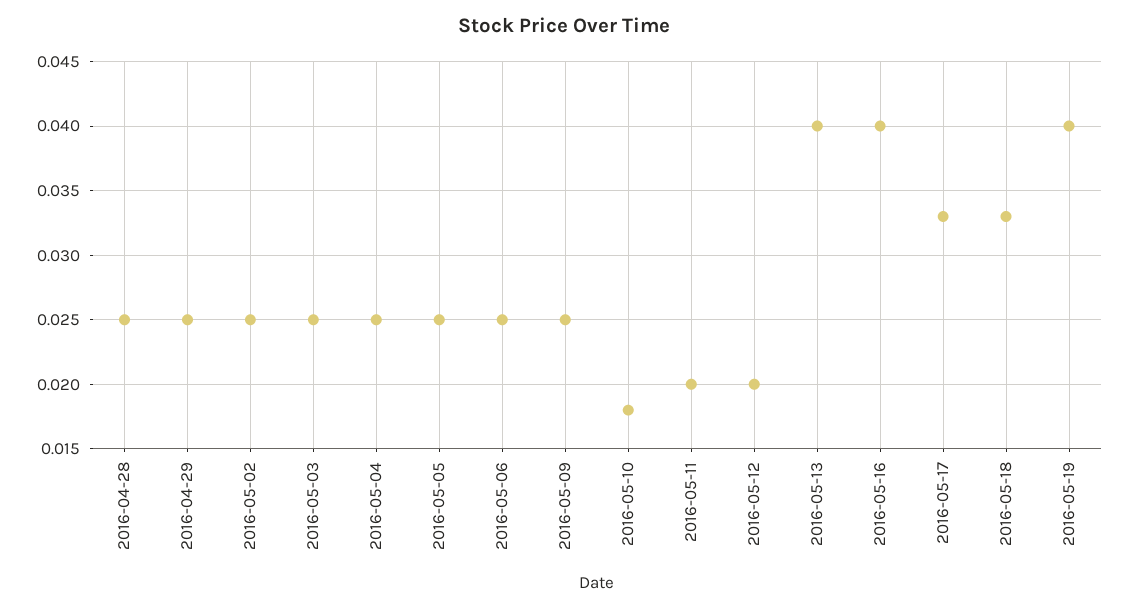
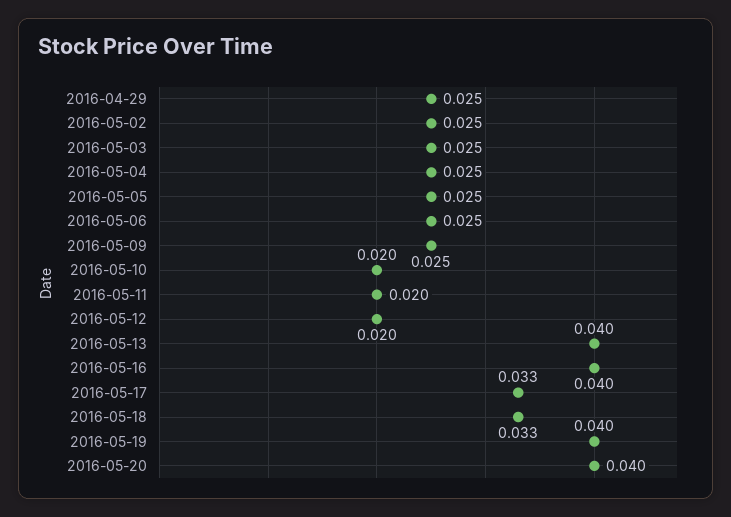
2016-04-28: 0.025 -> none
2016-05-10: 0.018 -> 0.02
2016-05-20: none -> 0.04

